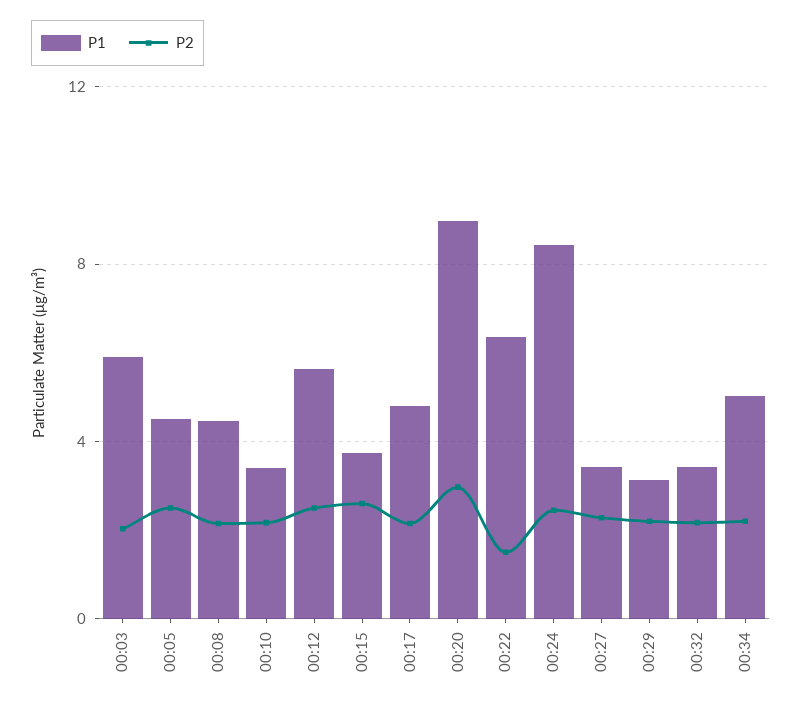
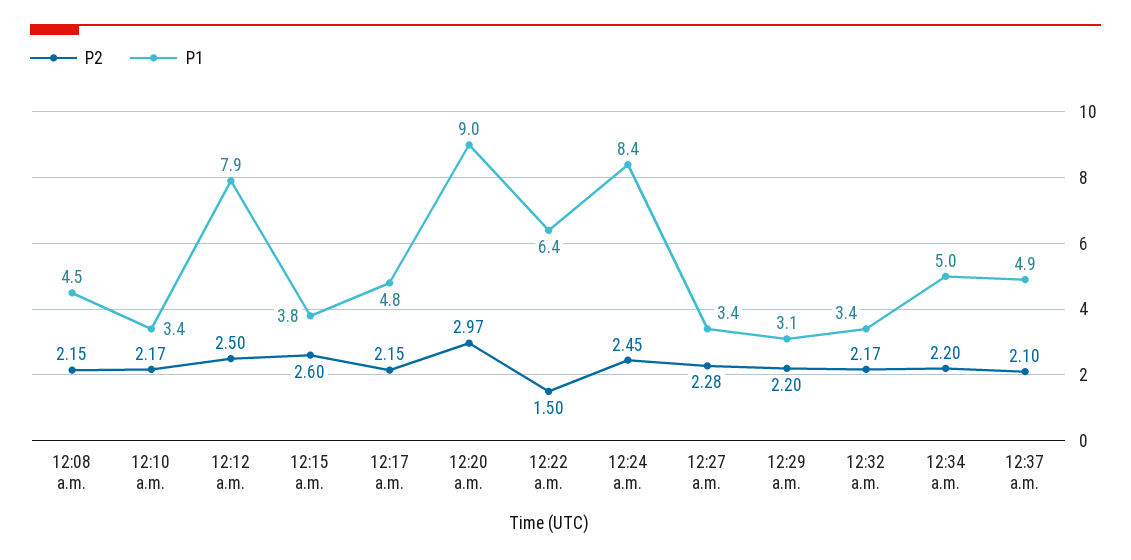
P1, 00:03: 6 -> none
P2, 00:03: 2 -> none
P1, 00:05: 4.5 -> none
P2, 00:05: 2.5 -> none
P1, 00:12: 5.5 -> 7.9
P2, 12:37 a.m.: none -> 2.1
P1, 12:37 a.m.: none -> 4.9

